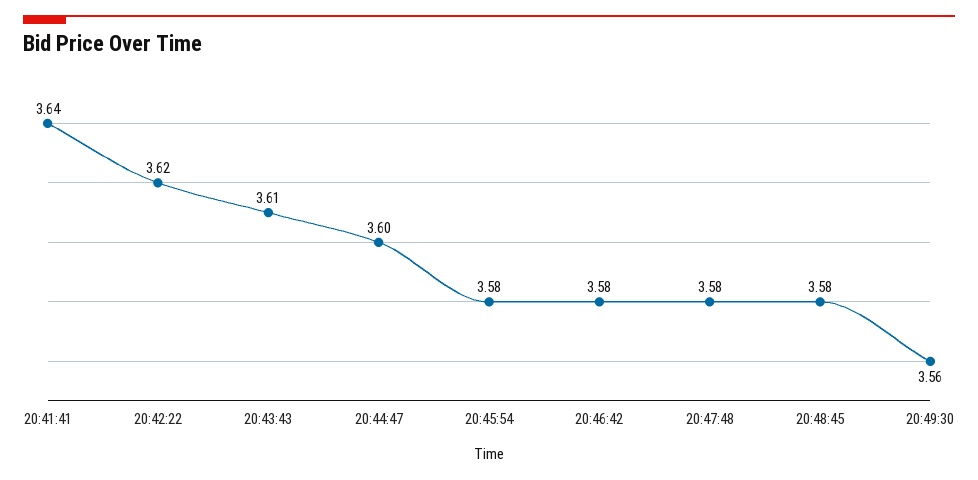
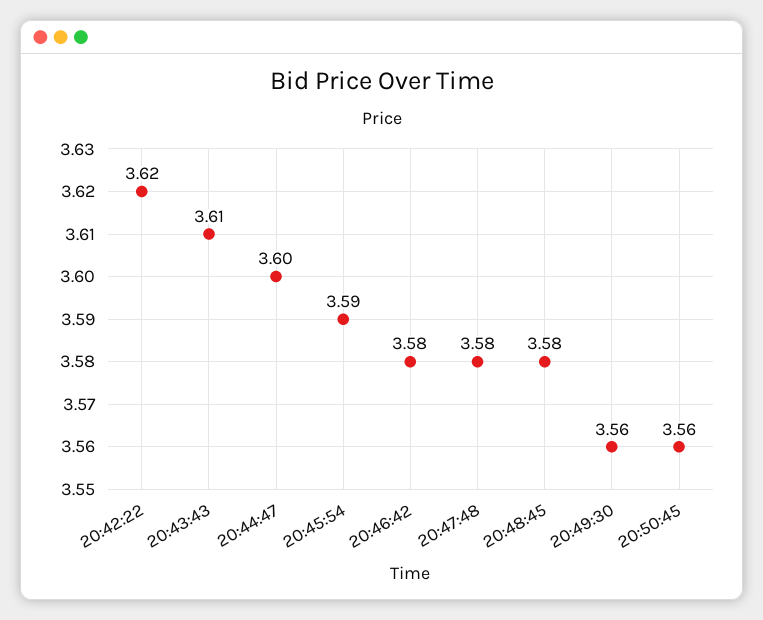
20:41:41: 3.64 -> none
20:45:54: 3.58 -> 3.59
20:50:45: none -> 3.56

